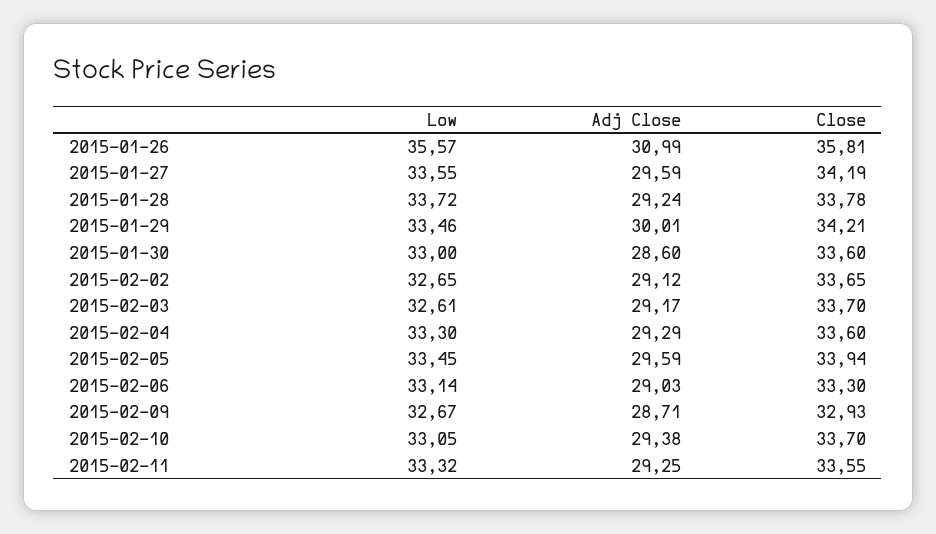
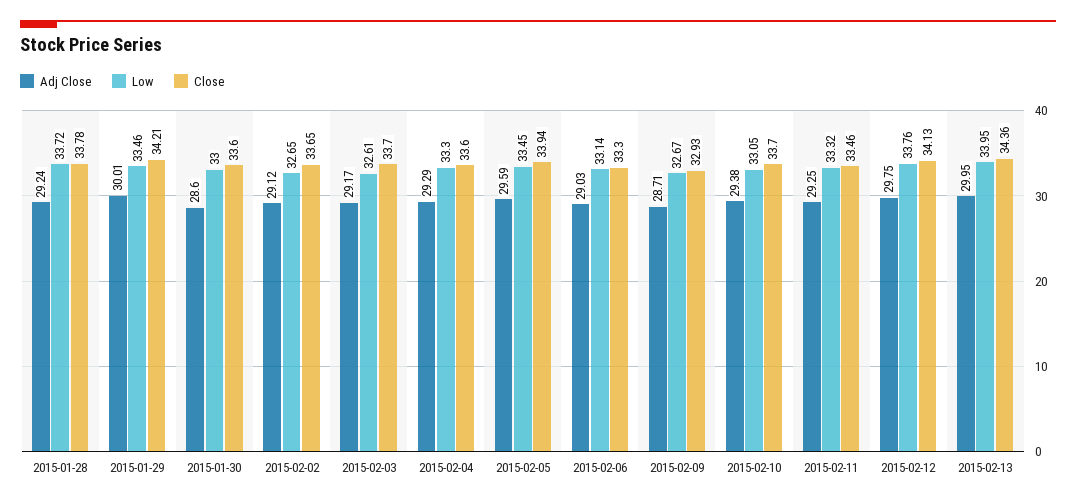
Low, 2015-01-26: 35.57 -> none
Adj Close, 2015-01-26: 30.99 -> none
Close, 2015-01-26: 35.81 -> none
Low, 2015-01-27: 33.55 -> none
Adj Close, 2015-01-27: 29.59 -> none
Close, 2015-01-27: 34.19 -> none
Close, 2015-02-11: 33.55 -> 33.46
Adj Close, 2015-02-12: none -> 29.75
Low, 2015-02-12: none -> 33.76
Close, 2015-02-12: none -> 34.13
Adj Close, 2015-02-13: none -> 29.95
Low, 2015-02-13: none -> 33.95
Close, 2015-02-13: none -> 34.36

